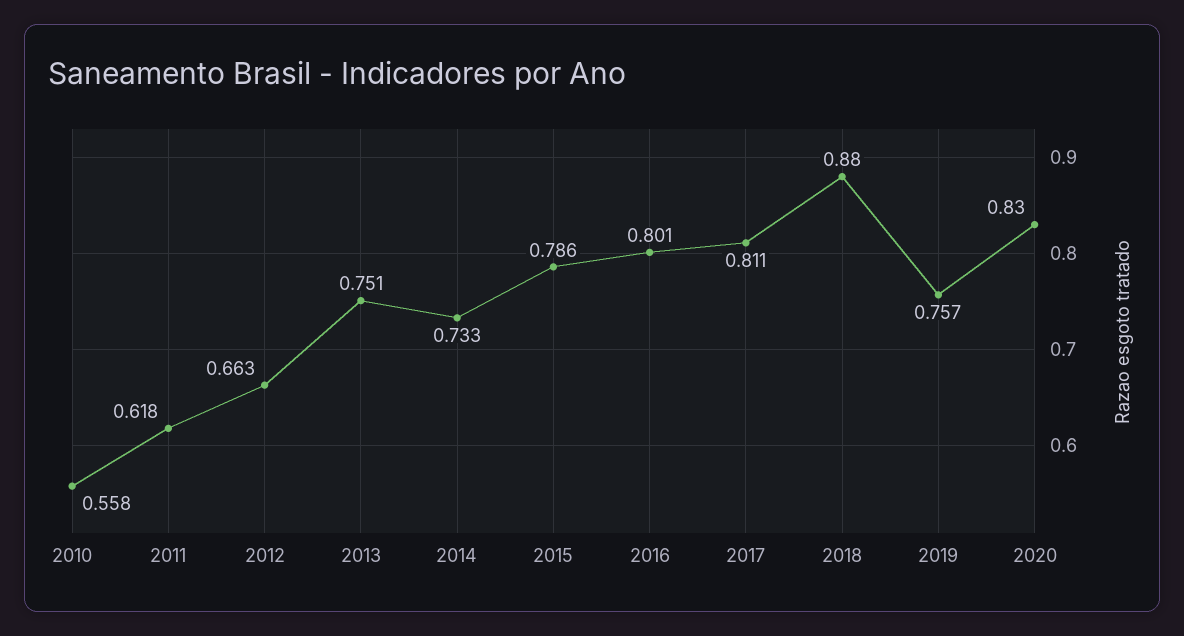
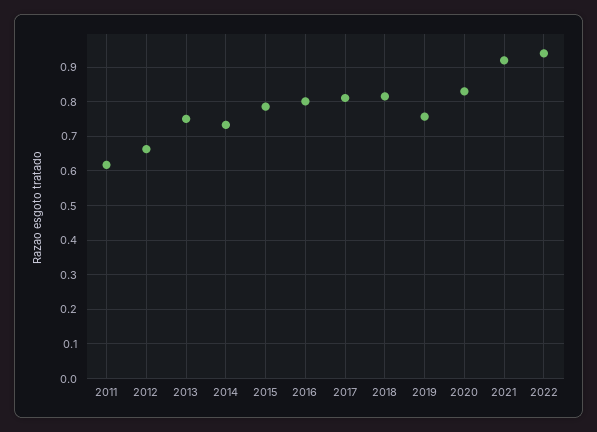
2010: 0.558 -> none
2018: 0.88 -> 0.82
2021: none -> 0.92
2022: none -> 0.94

